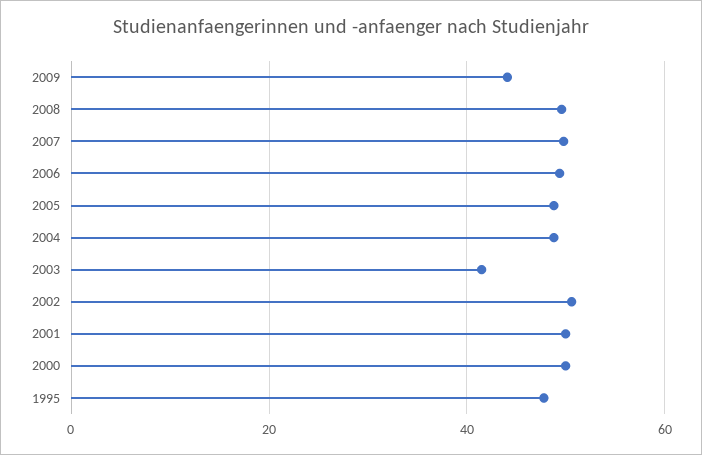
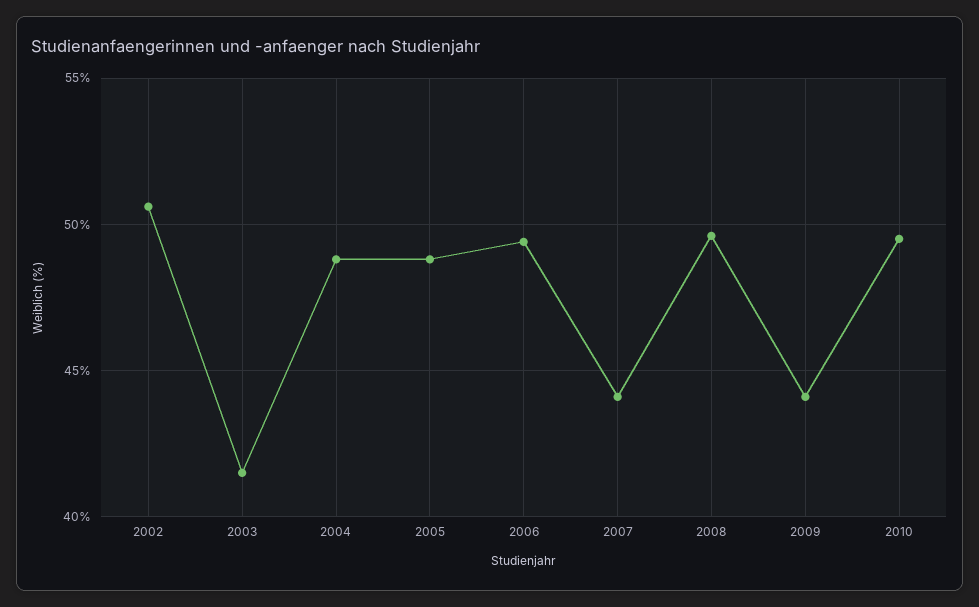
2007: 50 -> 44
2001: 50 -> none
2000: 50 -> none
1995: 48 -> none
2010: none -> 49.5

